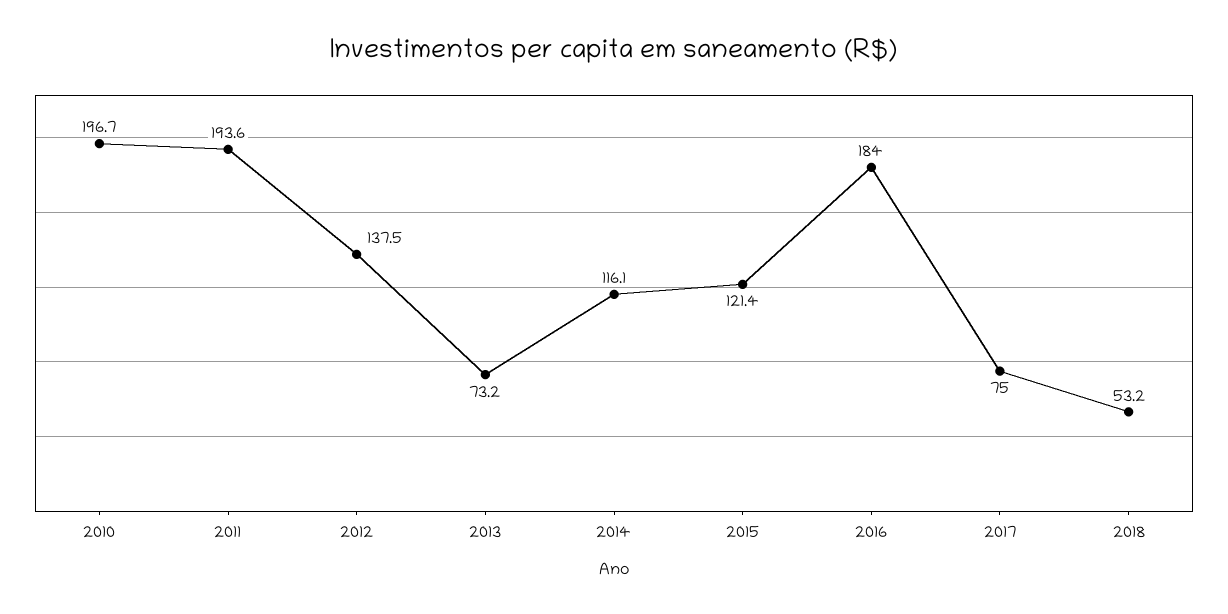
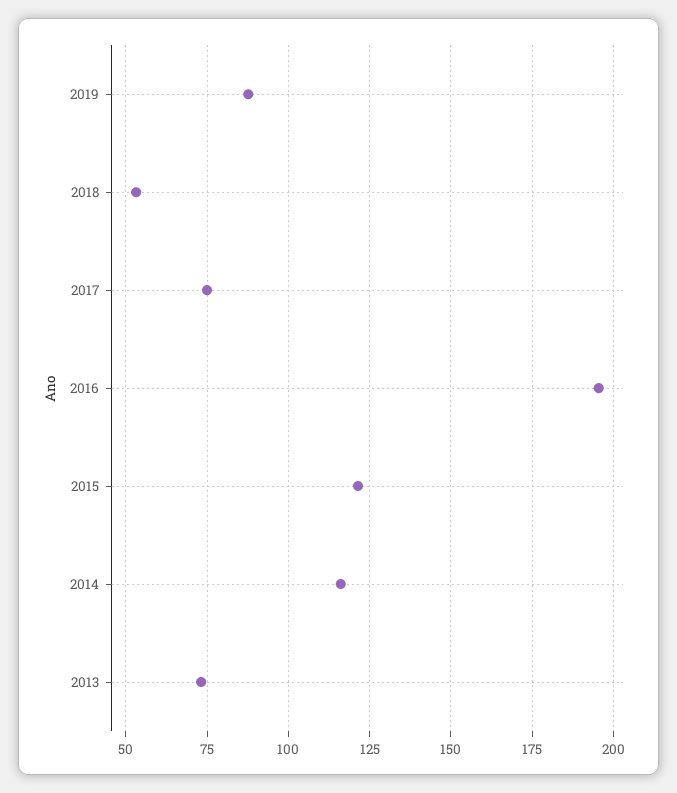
2010: 196.7 -> none
2011: 193.6 -> none
2012: 137.5 -> none
2016: 184 -> 195
2019: none -> 87.5

